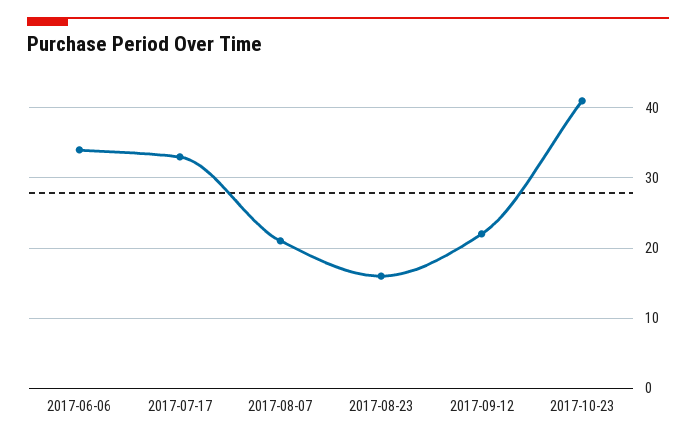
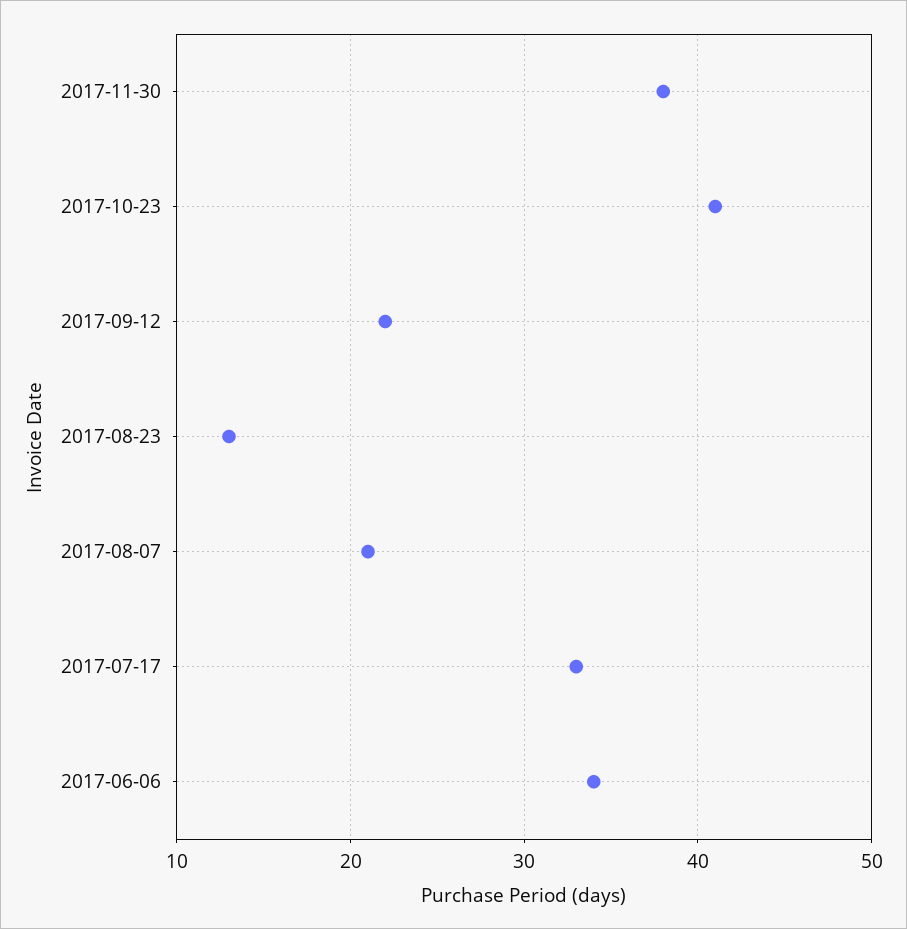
2017-08-23: 16 -> 13
2017-11-30: none -> 38

